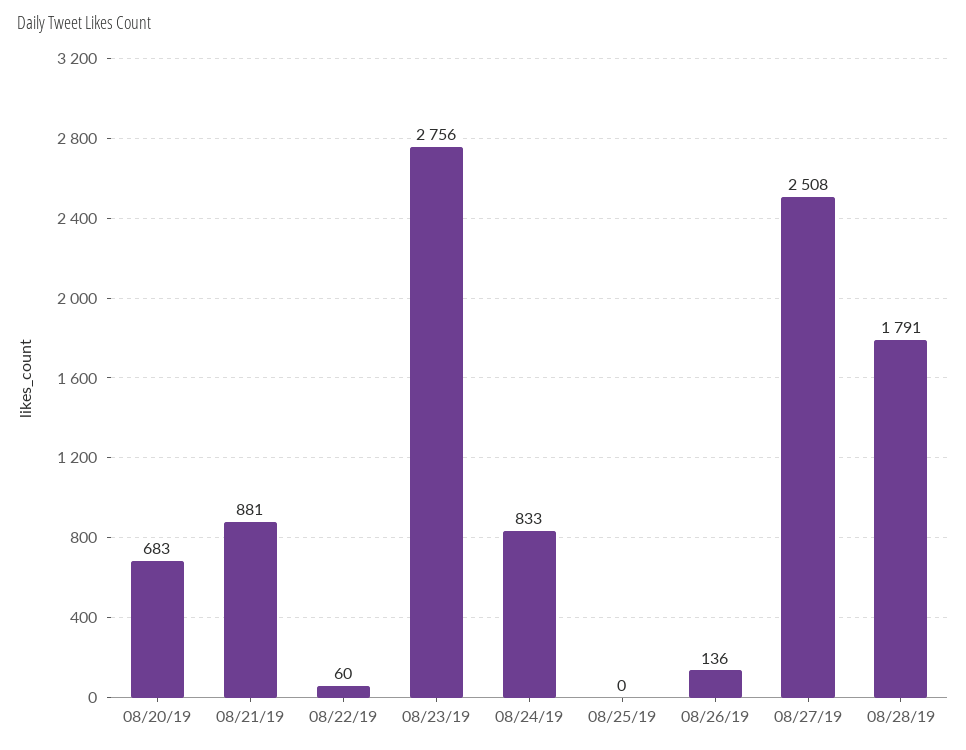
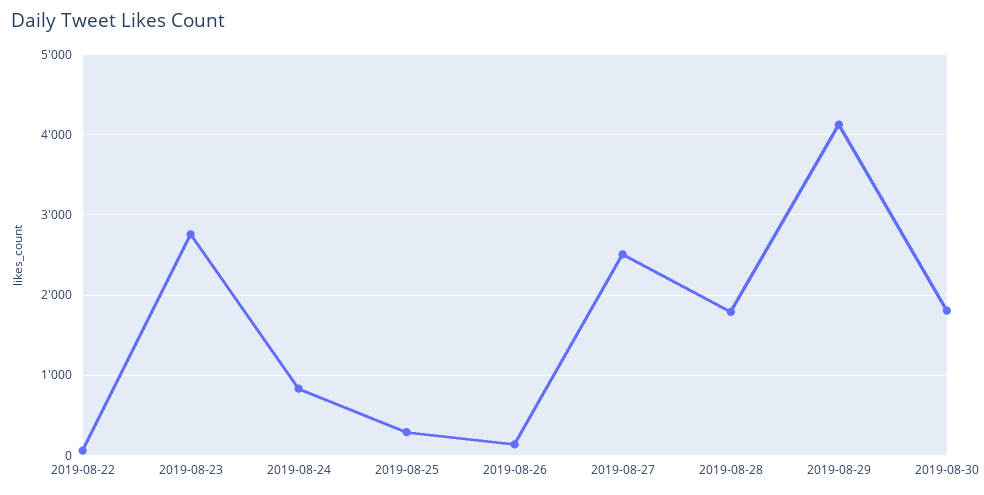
08/20/19: 683 -> none
08/21/19: 881 -> none
08/25/19: 0 -> 300
2019-08-29: none -> 4100
2019-08-30: none -> 1800

